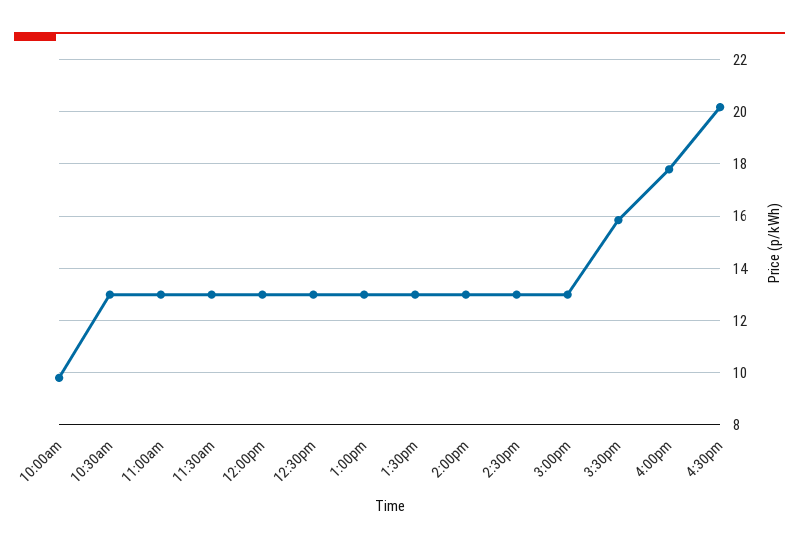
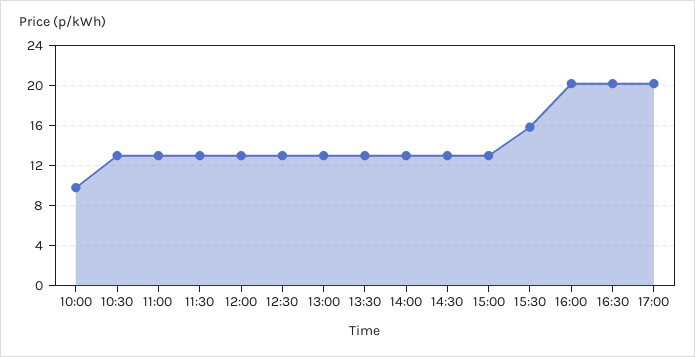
4:00pm: 17.75 -> 20
17:00: none -> 20

